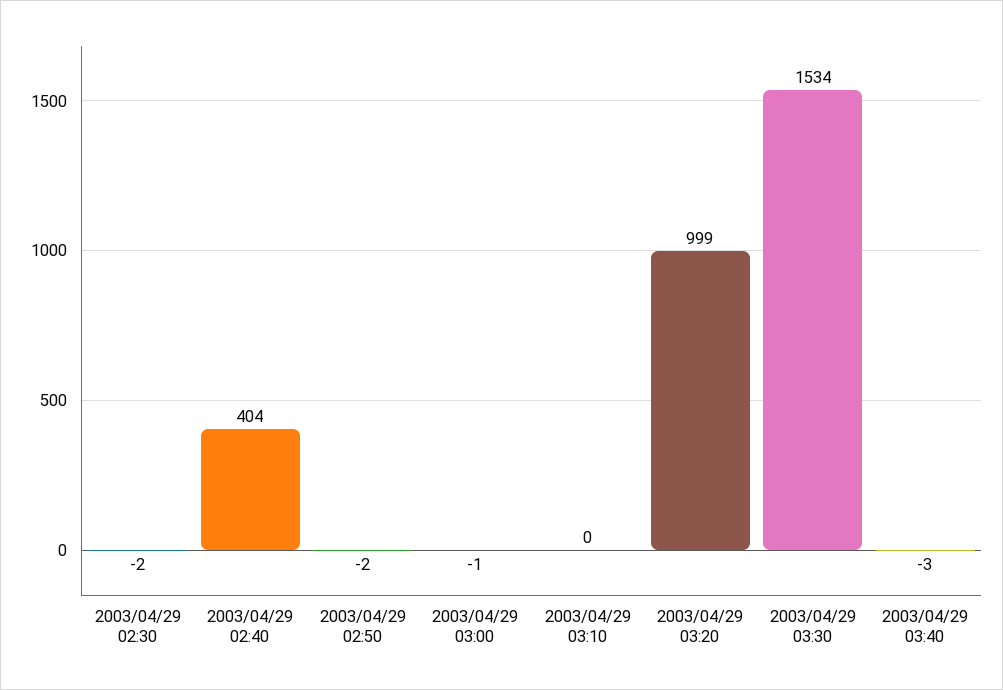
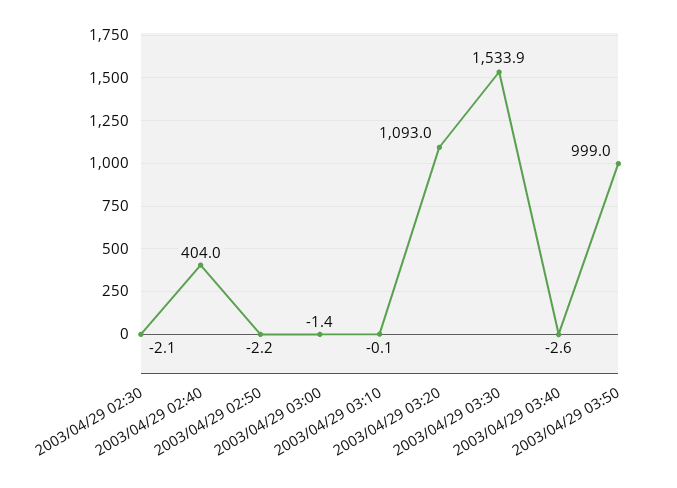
2003/04/29 03:20: 999 -> 1093
2003/04/29 03:50: none -> 999

